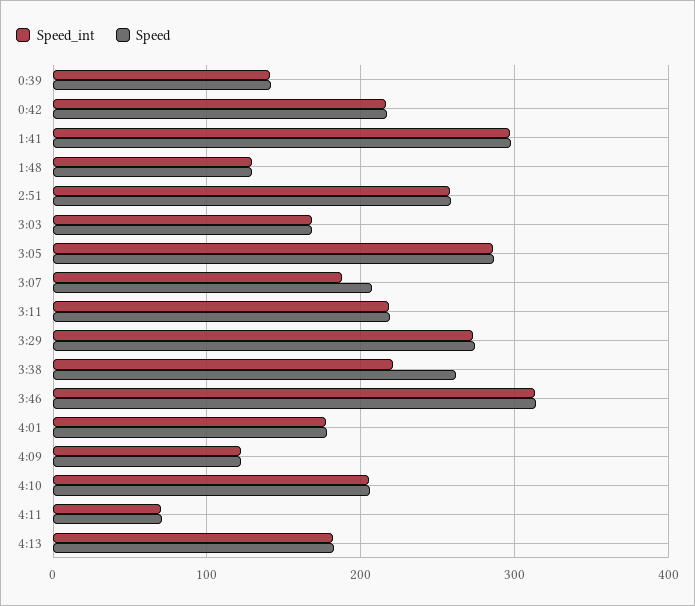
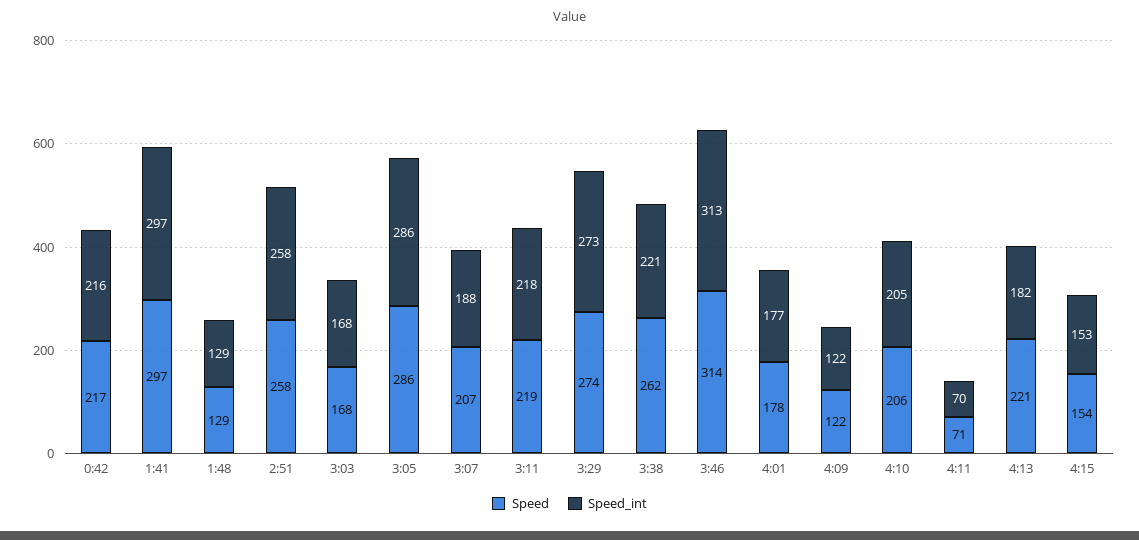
Speed_int, 0:39: 140 -> none
Speed, 0:39: 140 -> none
Speed, 4:13: 180 -> 221
Speed, 4:15: none -> 154
Speed_int, 4:15: none -> 153

